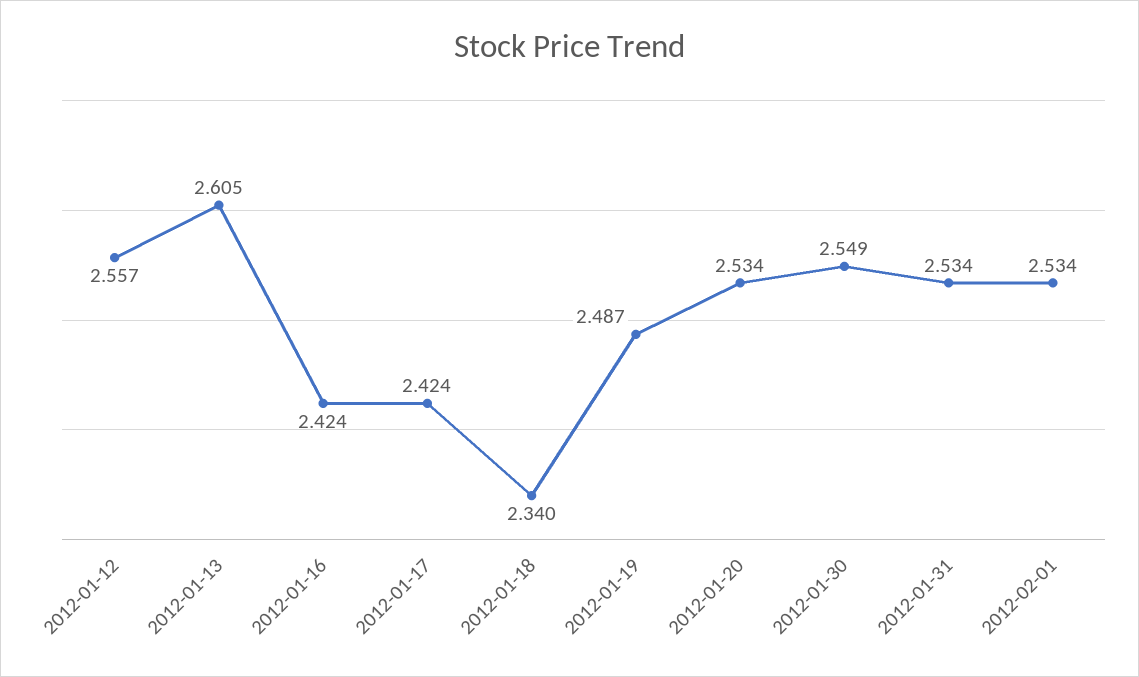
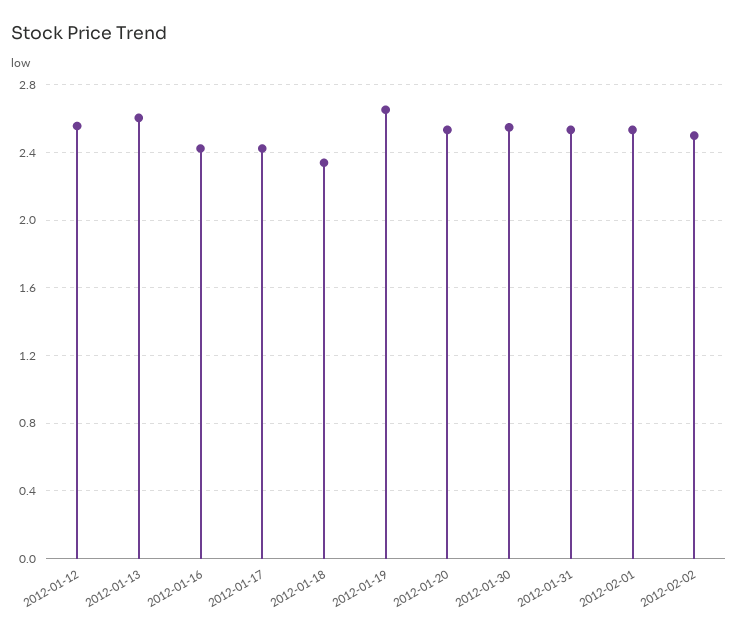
2012-01-19: 2.487 -> 2.65
2012-02-02: none -> 2.5

